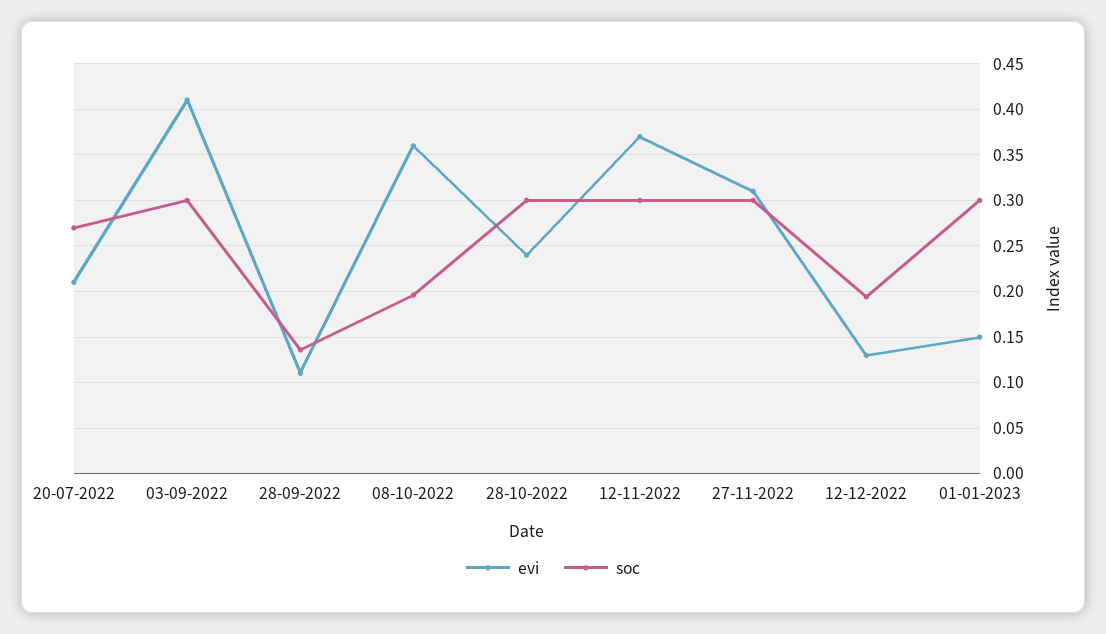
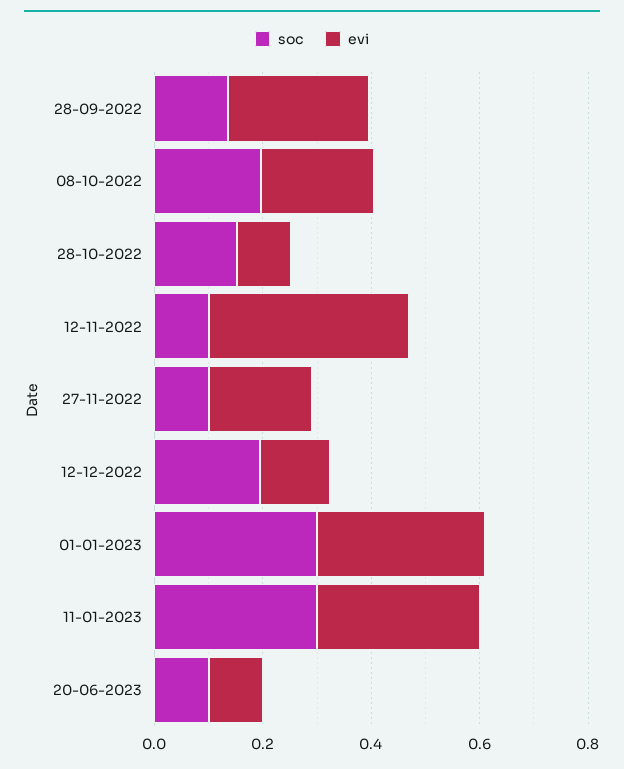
evi, 20-07-2022: 0.21 -> none
soc, 20-07-2022: 0.27 -> none
evi, 03-09-2022: 0.41 -> none
soc, 03-09-2022: 0.3 -> none
evi, 28-09-2022: 0.11 -> 0.25
evi, 08-10-2022: 0.36 -> 0.2
evi, 28-10-2022: 0.24 -> 0.1
soc, 28-10-2022: 0.3 -> 0.15
soc, 12-11-2022: 0.3 -> 0.1
evi, 27-11-2022: 0.31 -> 0.2
soc, 27-11-2022: 0.3 -> 0.1
evi, 01-01-2023: 0.15 -> 0.3
soc, 11-01-2023: none -> 0.3
evi, 11-01-2023: none -> 0.3
soc, 20-06-2023: none -> 0.1
evi, 20-06-2023: none -> 0.1

